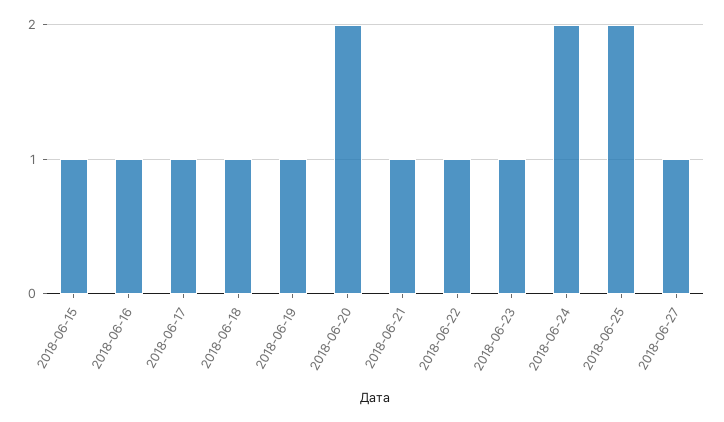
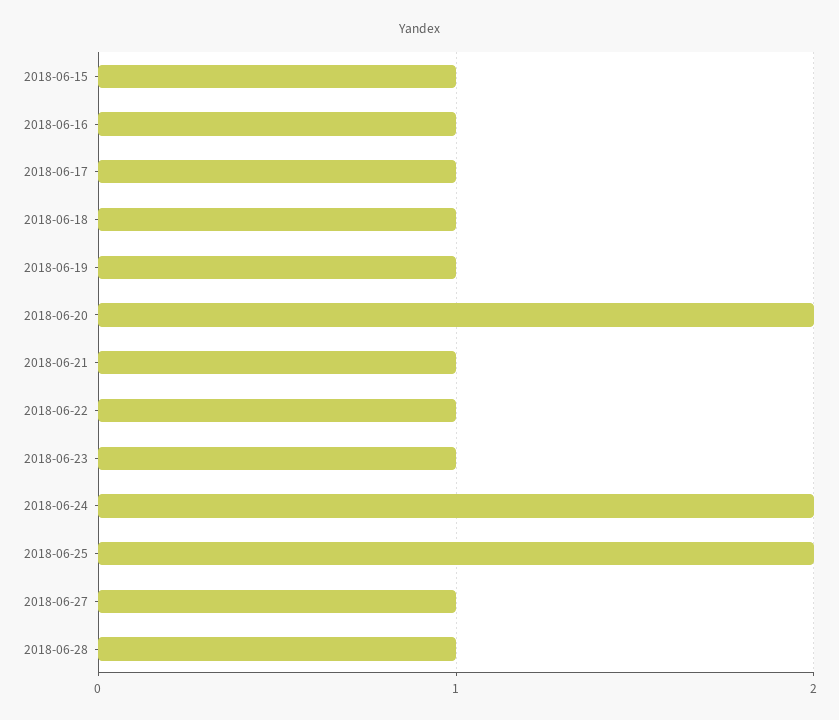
2018-06-28: none -> 1

